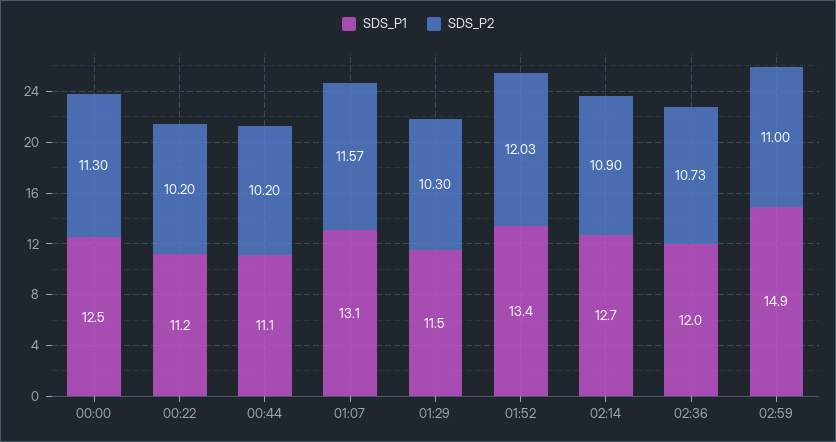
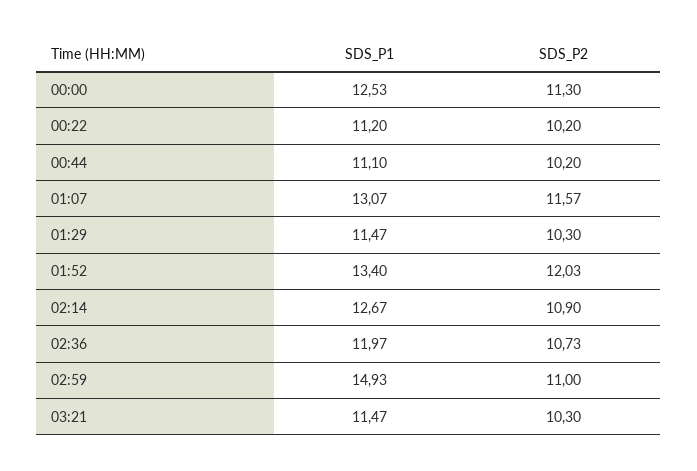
SDS_P1, 03:21: none -> 11.47
SDS_P2, 03:21: none -> 10.3

